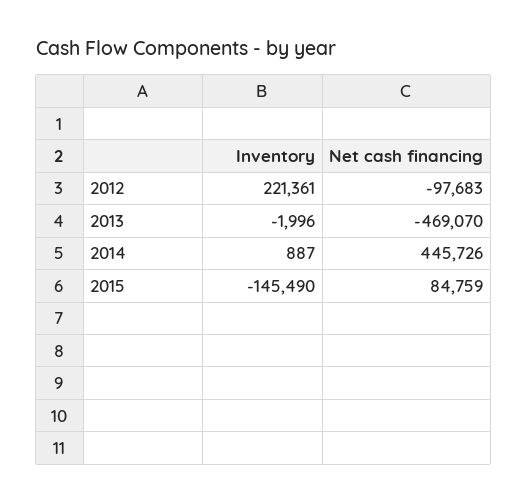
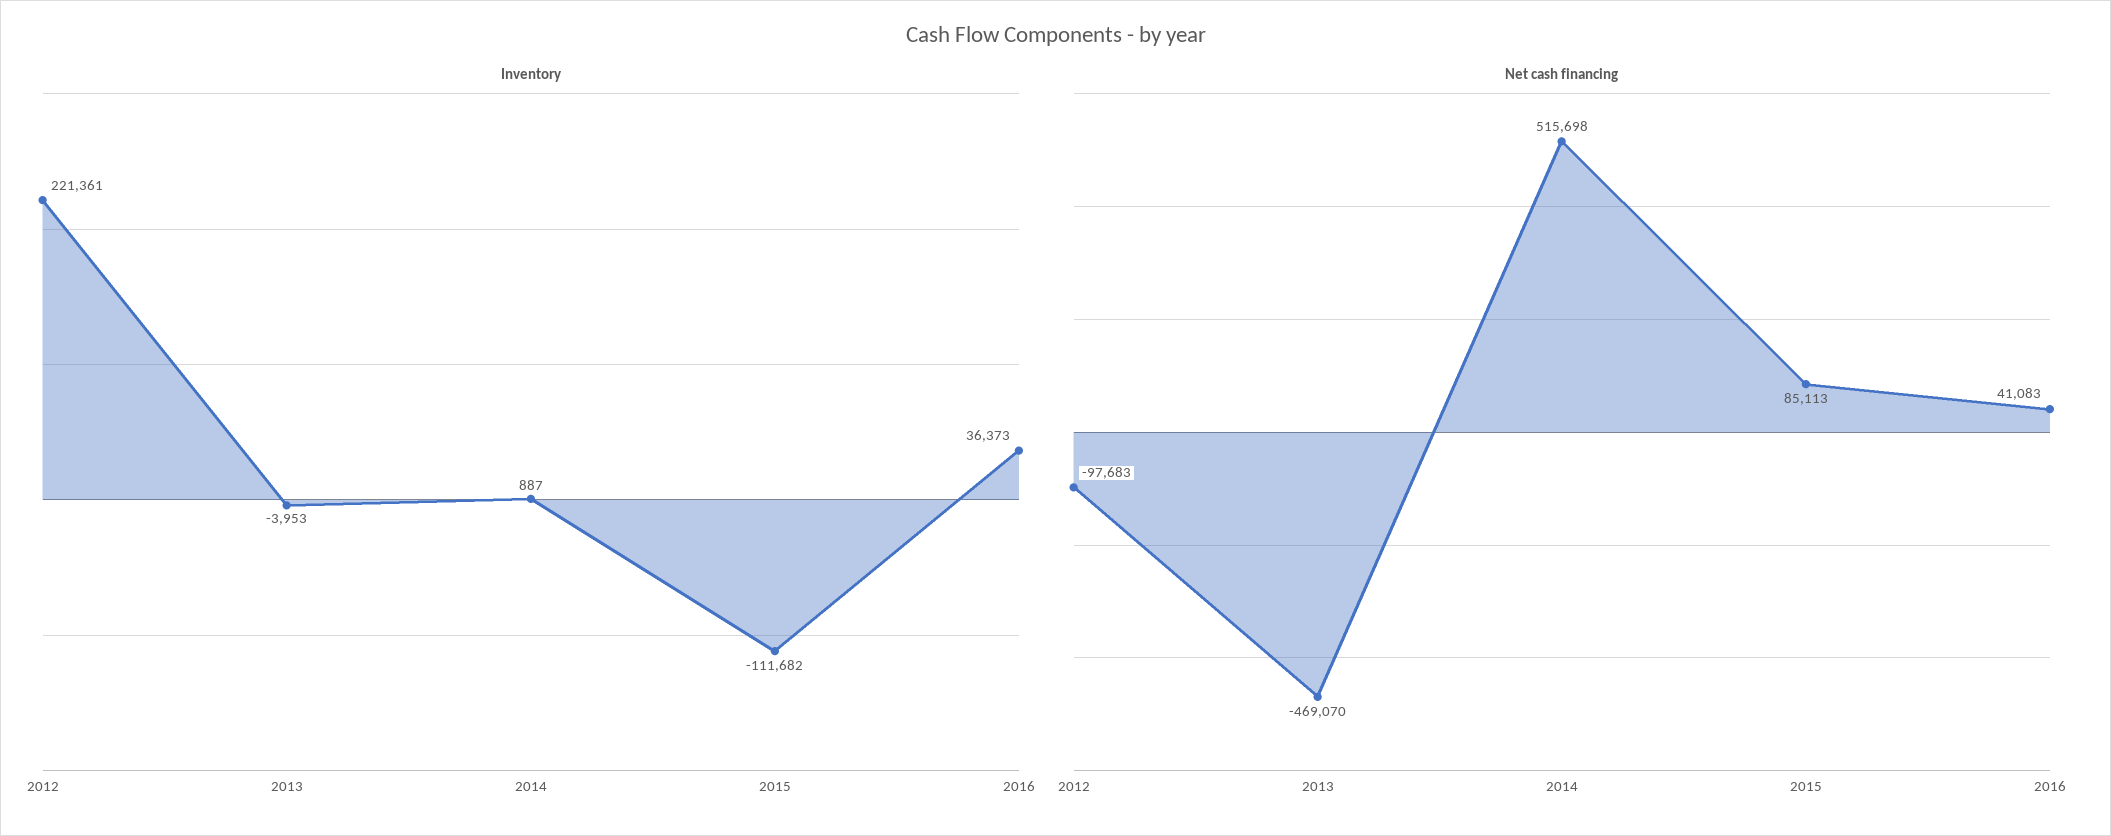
Inventory, 2013: -1996 -> -3953
Net cash financing, 2014: 445726 -> 515698
Inventory, 2015: -145490 -> -111682
Net cash financing, 2015: 84759 -> 85113
Inventory, 2016: none -> 36373
Net cash financing, 2016: none -> 41083

